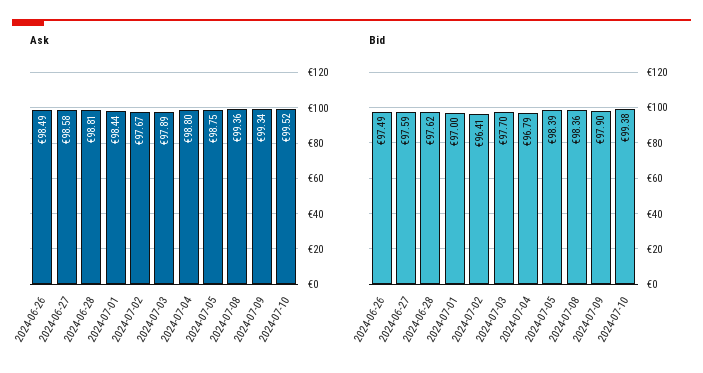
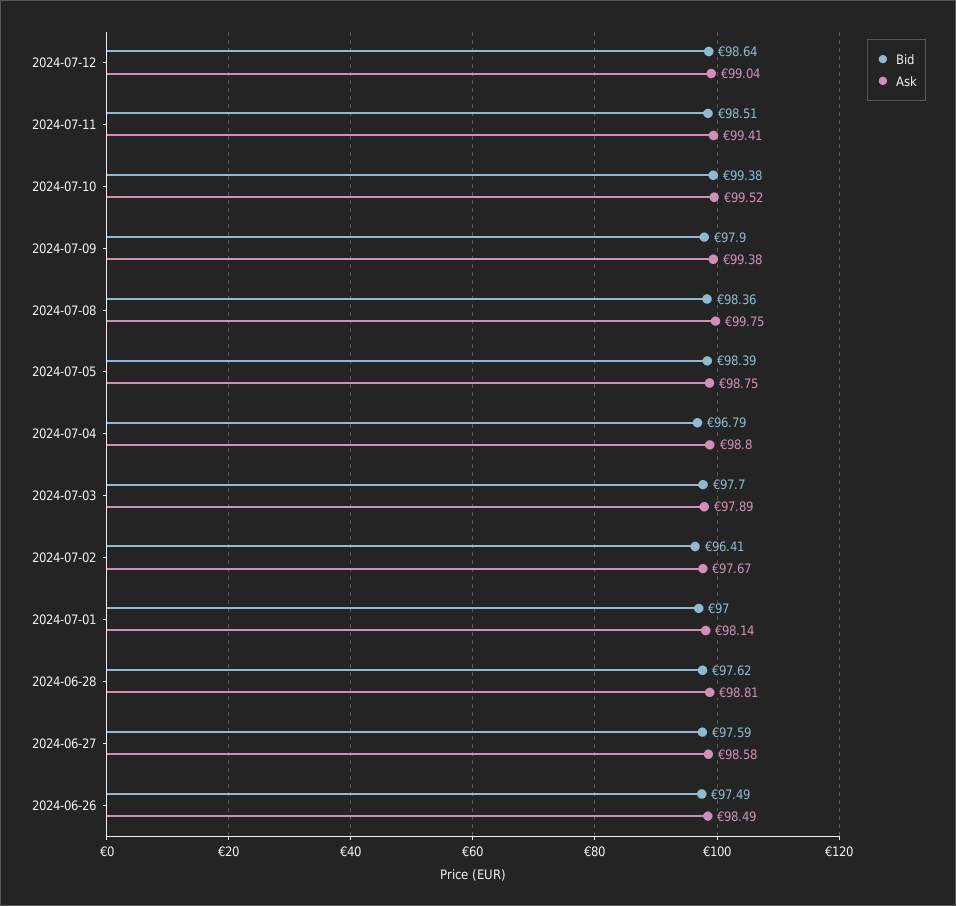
Ask, 2024-07-01: 98.44 -> 98.14
Ask, 2024-07-08: 99.36 -> 99.75
Ask, 2024-07-09: 99.34 -> 99.38
Bid, 2024-07-12: none -> 98.64
Ask, 2024-07-12: none -> 99.04
Bid, 2024-07-11: none -> 98.51
Ask, 2024-07-11: none -> 99.41

